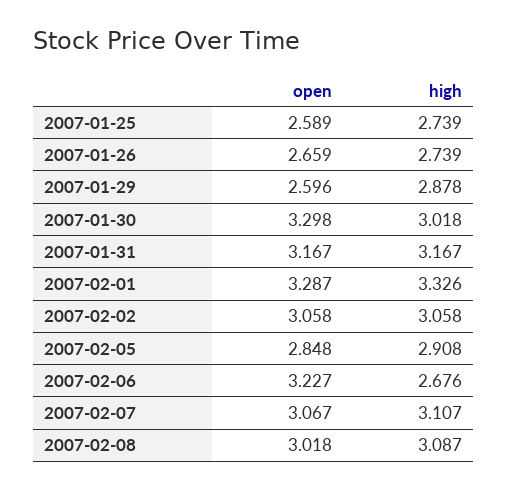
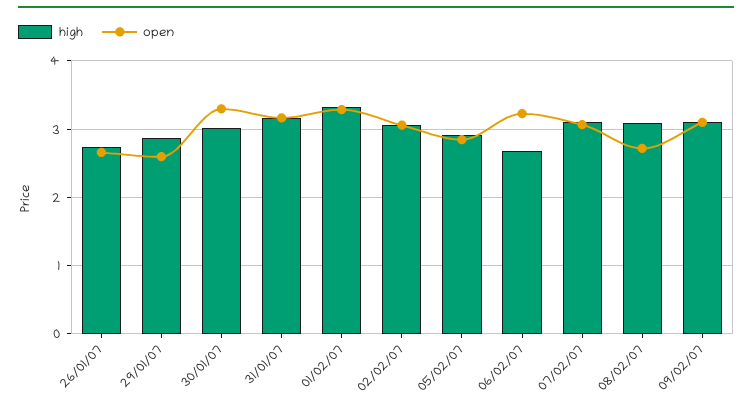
open, 2007-01-25: 2.589 -> none
high, 2007-01-25: 2.739 -> none
open, 2007-02-08: 3.018 -> 2.7
high, 09/02/07: none -> 3.1
open, 09/02/07: none -> 3.1

